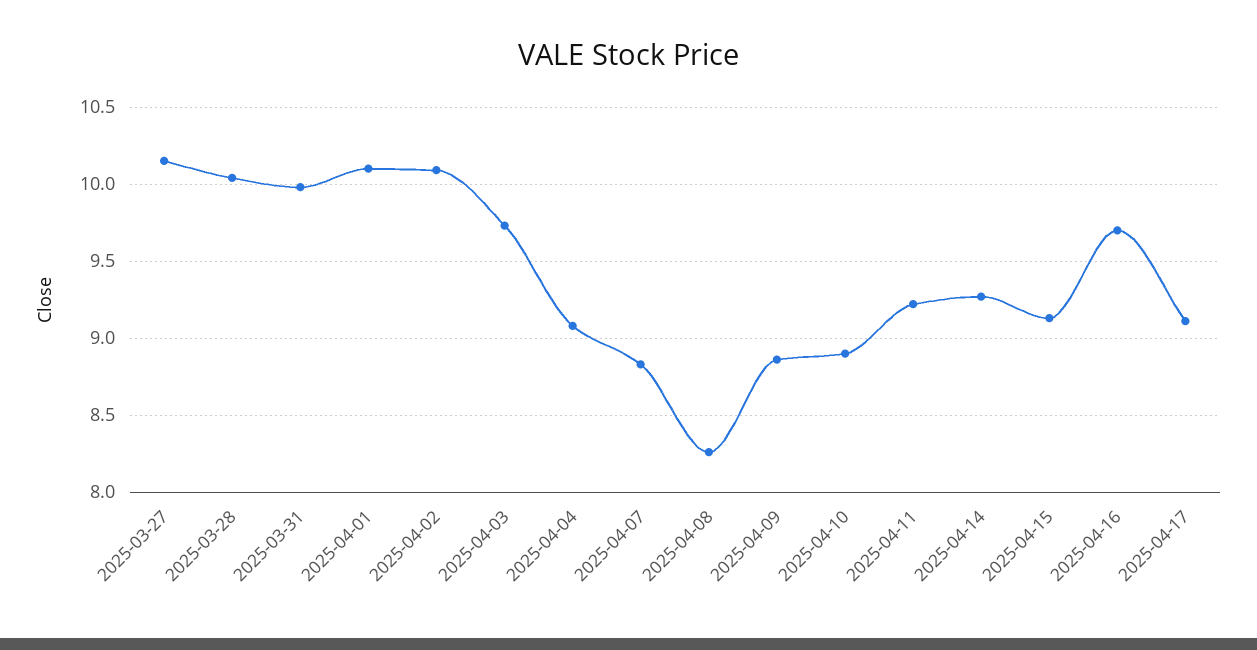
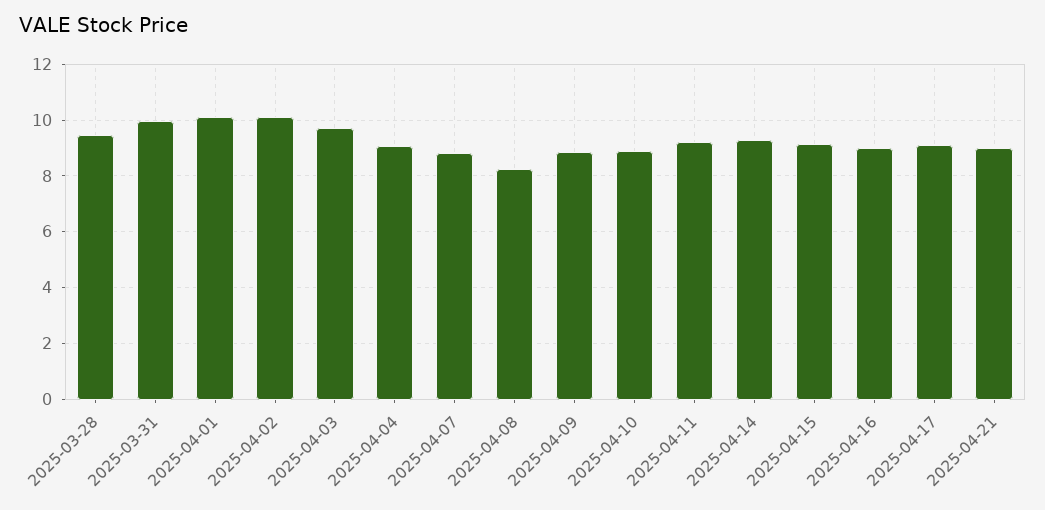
2025-03-27: 10.15 -> none
2025-03-28: 10.05 -> 9.5
2025-04-16: 9.7 -> 9
2025-04-21: none -> 9

